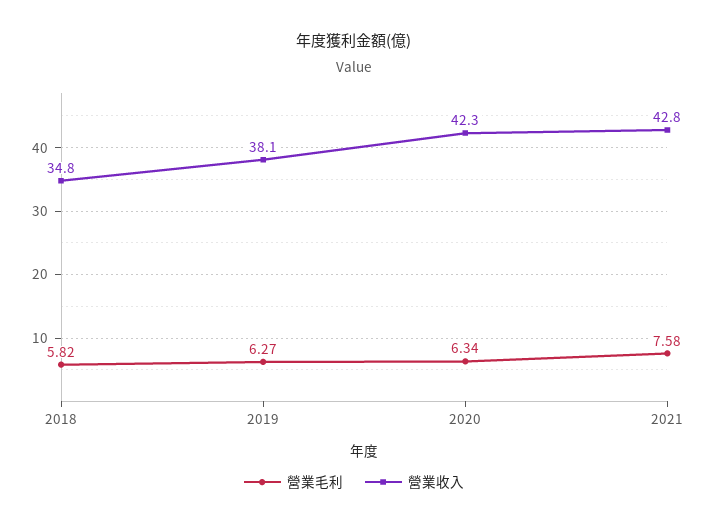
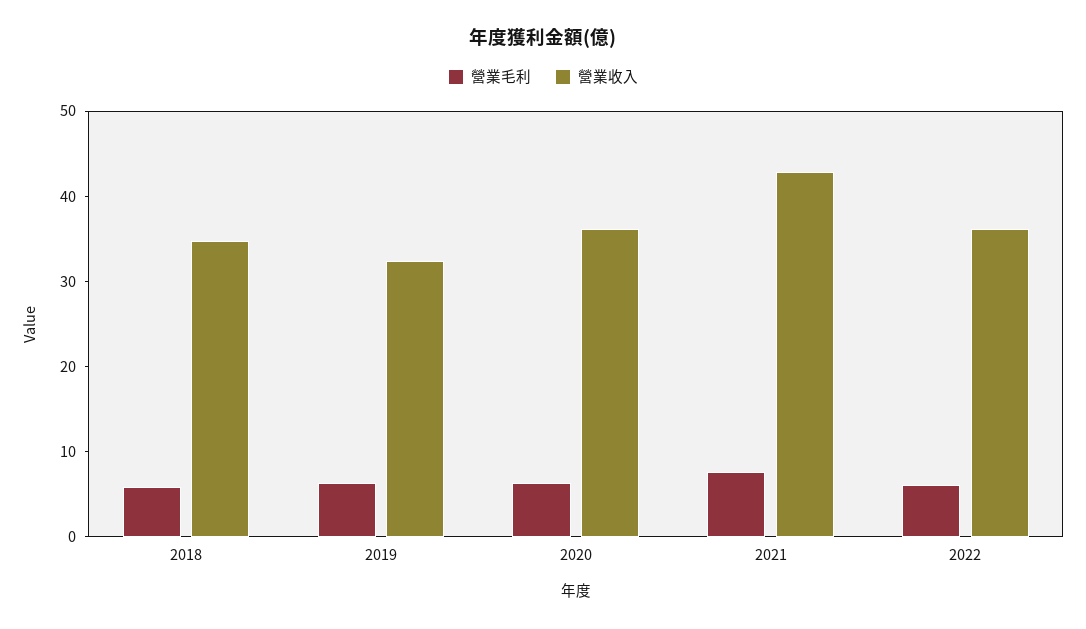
營業收入, 2019: 38.1 -> 32
營業收入, 2020: 42.3 -> 36
營業毛利, 2022: none -> 6
營業收入, 2022: none -> 36

